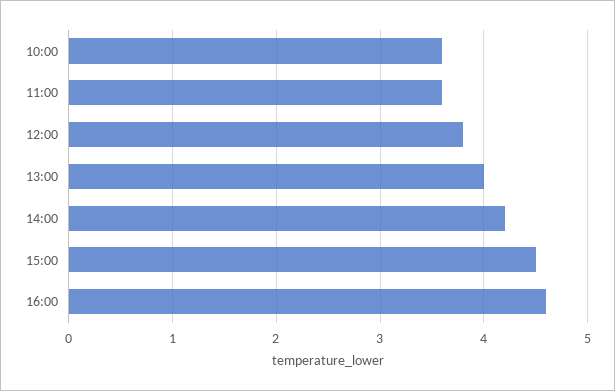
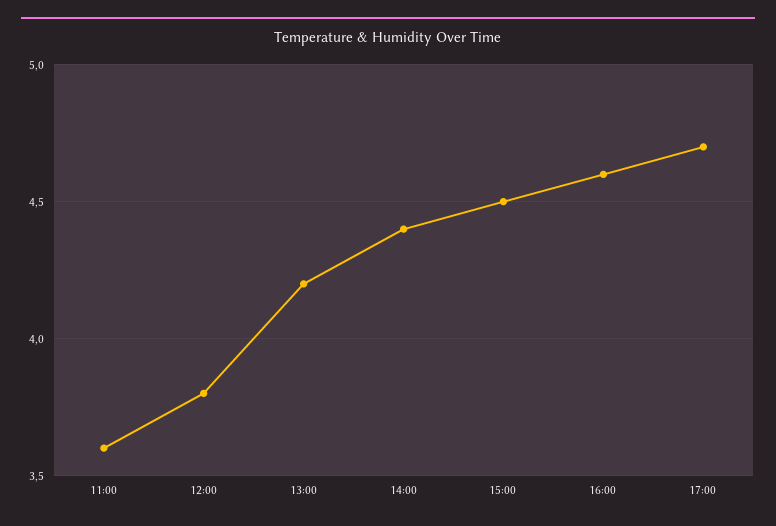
10:00: 3.6 -> none
13:00: 4 -> 4.2
14:00: 4.2 -> 4.4
17:00: none -> 4.7

